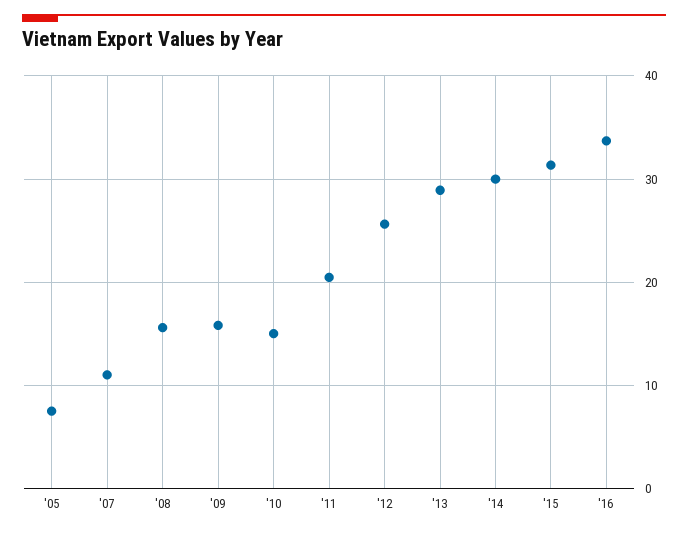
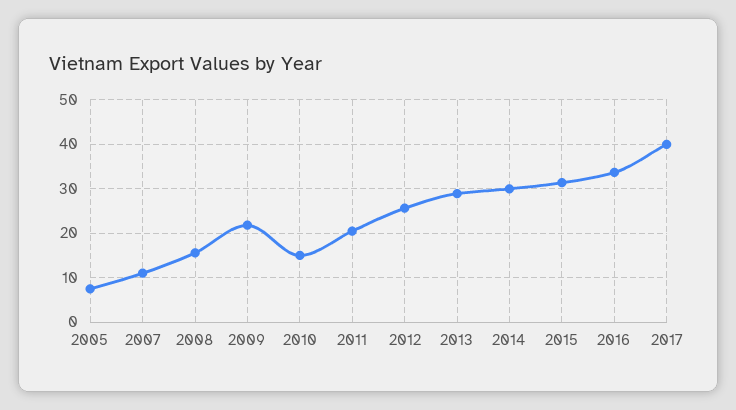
'09: 16 -> 22
2017: none -> 40

